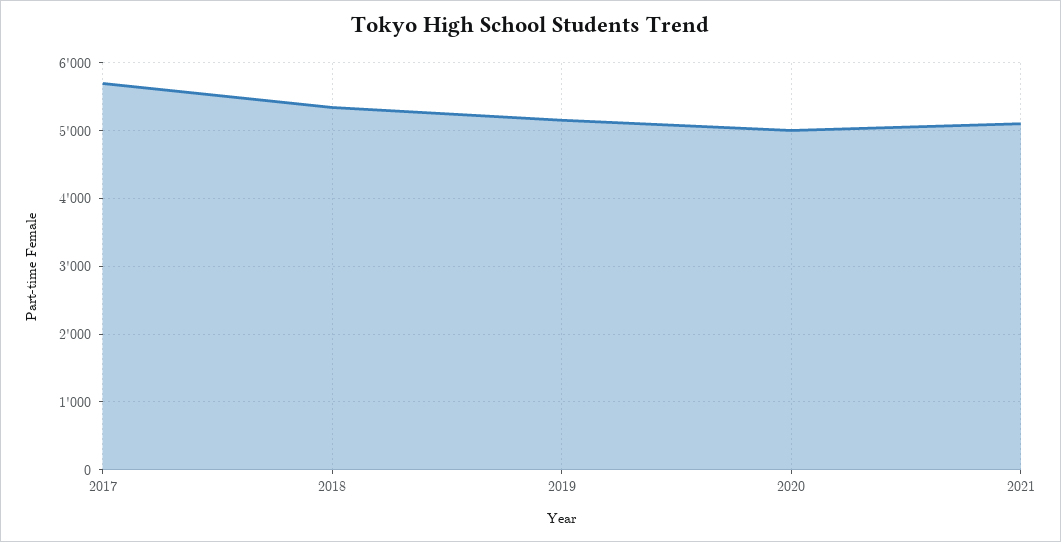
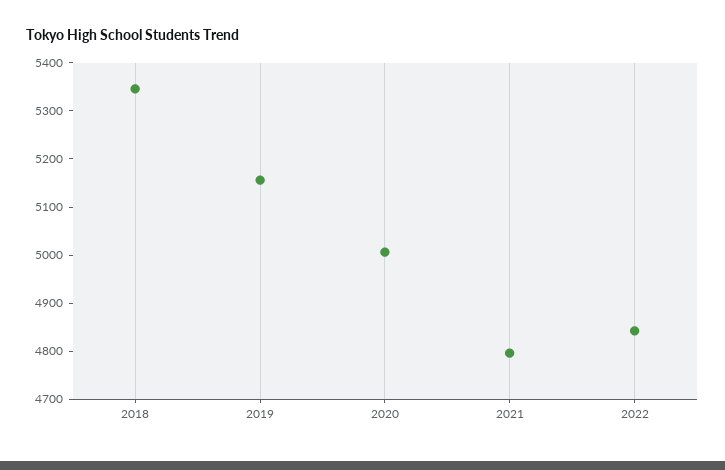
2017: 5700 -> none
2021: 5100 -> 4800
2022: none -> 4840

